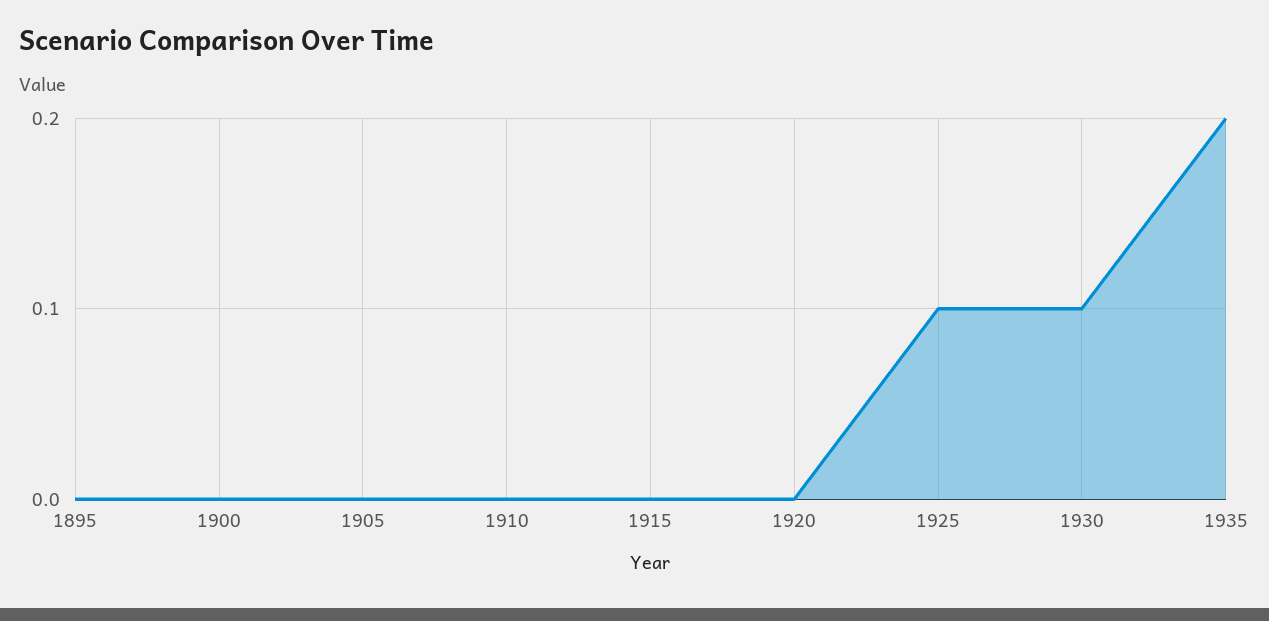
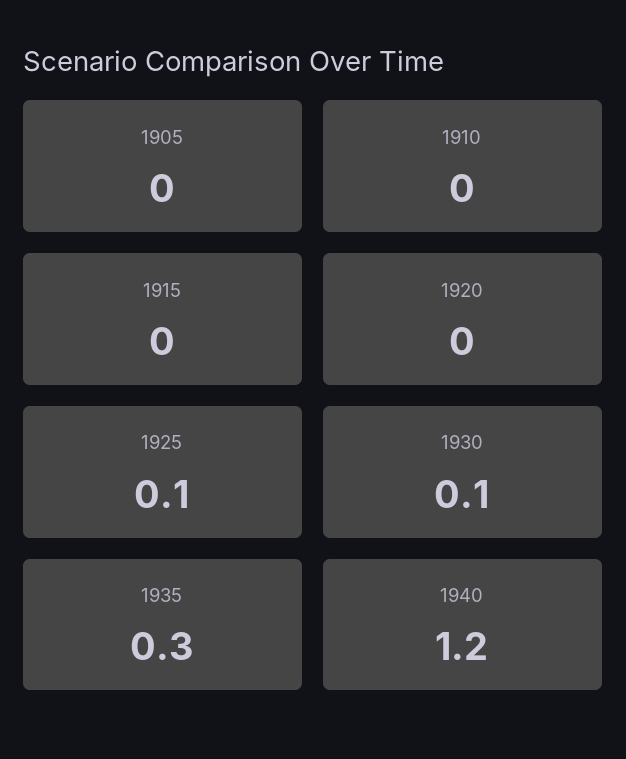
1895: 0 -> none
1900: 0 -> none
1935: 0.2 -> 0.3
1940: none -> 1.2

